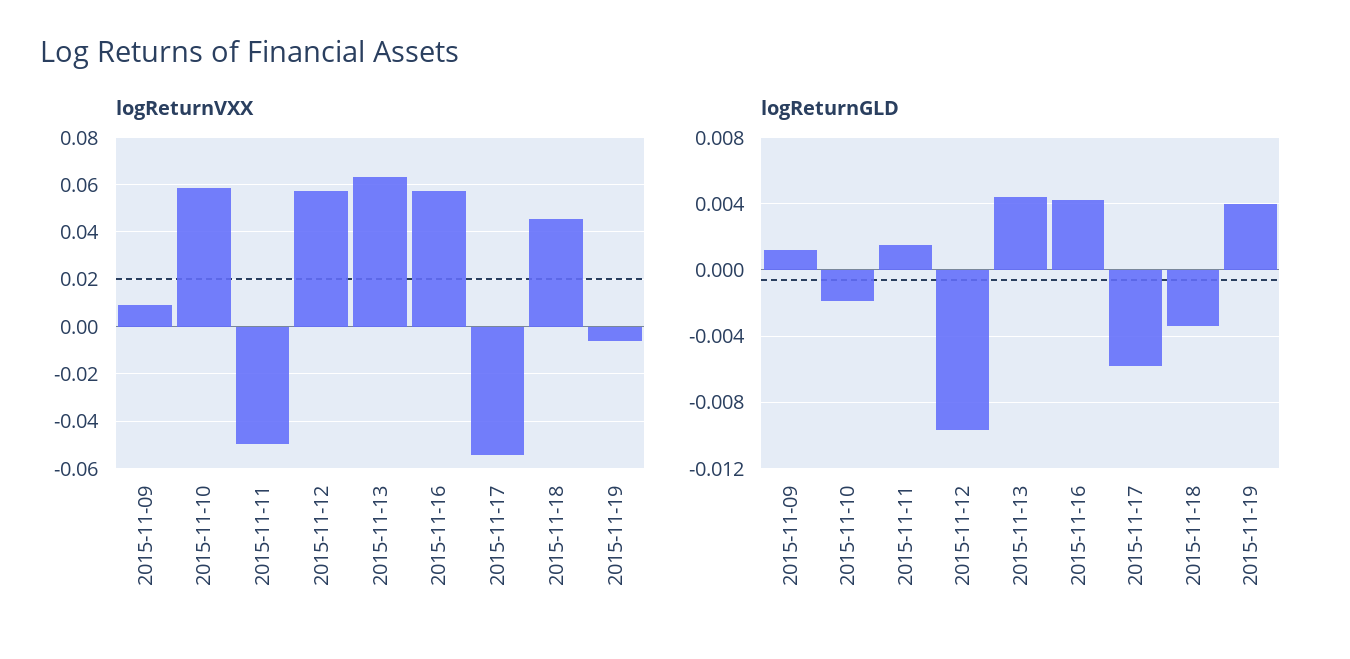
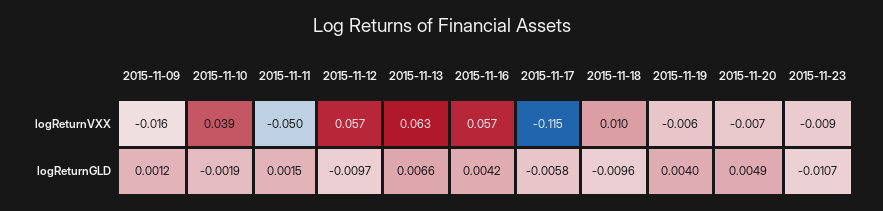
logReturnVXX, 2015-11-09: 0.01 -> -0.016
logReturnVXX, 2015-11-10: 0.06 -> 0.039
logReturnVXX, 2015-11-17: -0.055 -> -0.115
logReturnVXX, 2015-11-18: 0.045 -> 0.01
logReturnGLD, 2015-11-13: 0.0045 -> 0.0066
logReturnGLD, 2015-11-18: -0.0035 -> -0.0096
logReturnVXX, 2015-11-20: none -> -0.007
logReturnVXX, 2015-11-23: none -> -0.009
logReturnGLD, 2015-11-20: none -> 0.0049
logReturnGLD, 2015-11-23: none -> -0.0107

